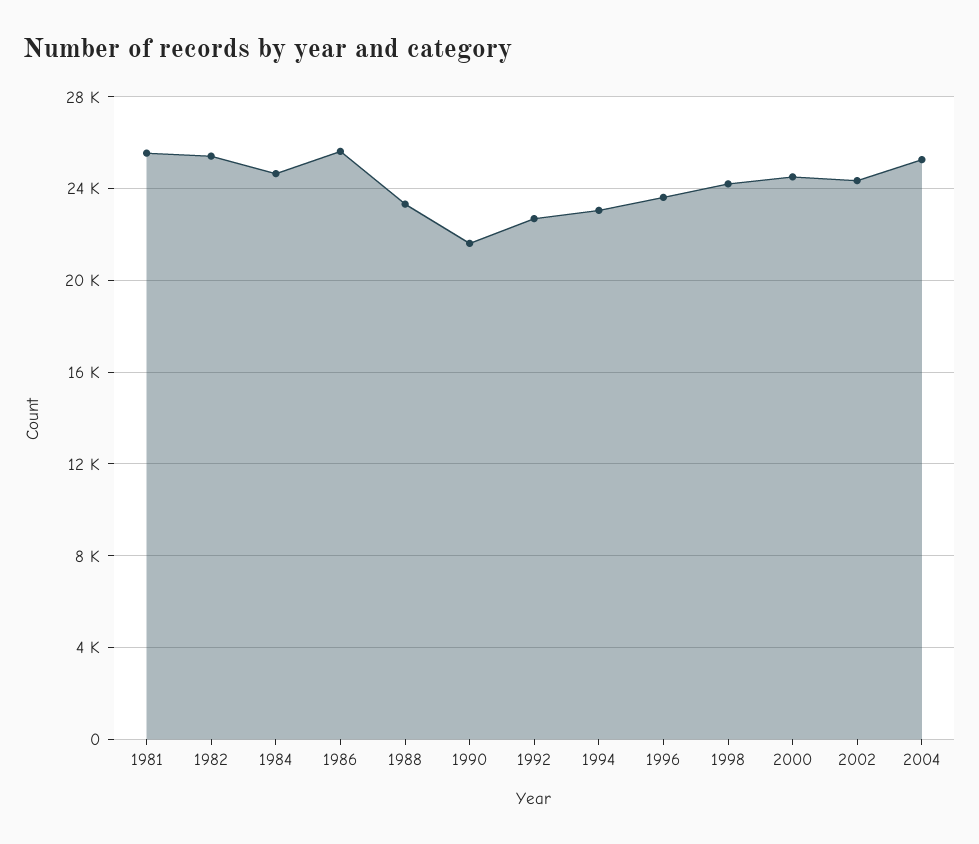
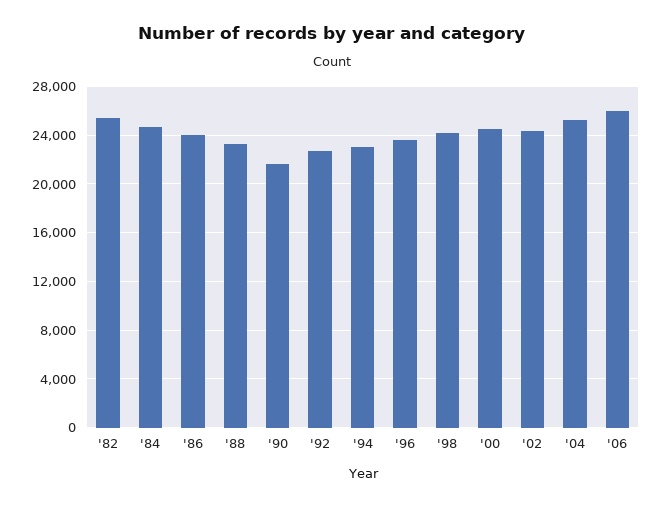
1981: 25500 -> none
1986: 25500 -> 24000
'06: none -> 26000

